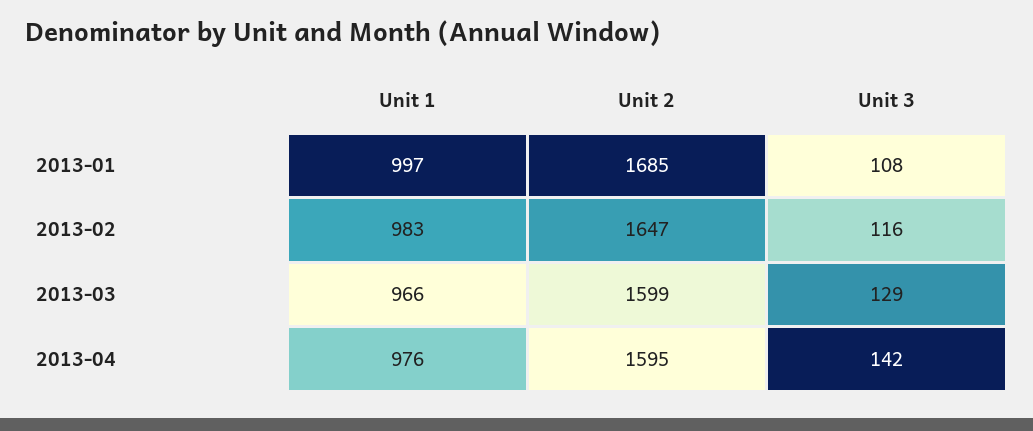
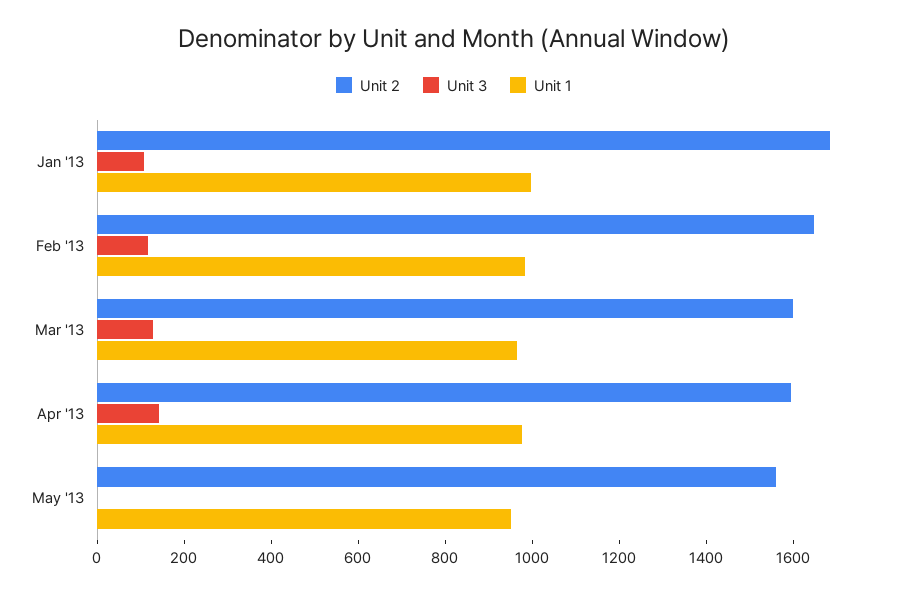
Unit 2, May '13: none -> 1550
Unit 3, May '13: none -> 0
Unit 1, May '13: none -> 950

